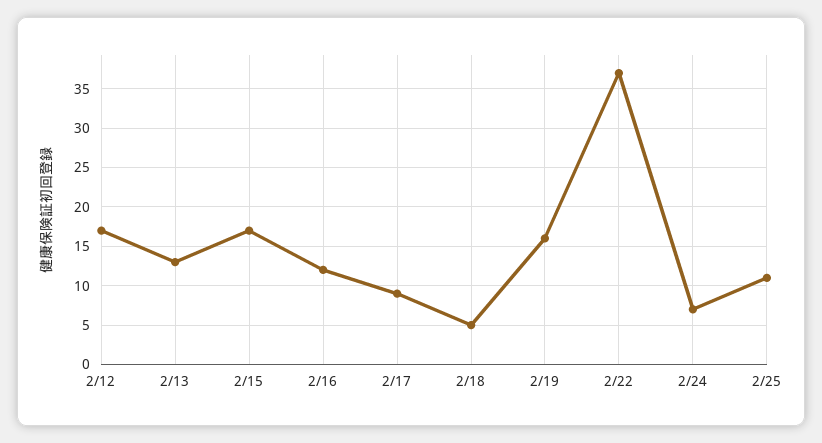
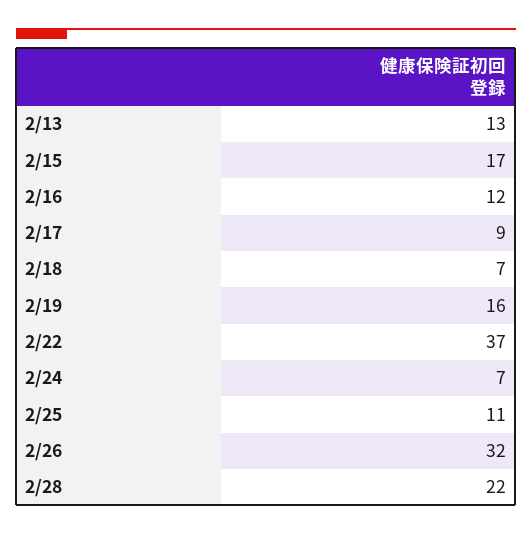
2/12: 17 -> none
2/18: 5 -> 7
2/26: none -> 32
2/28: none -> 22

